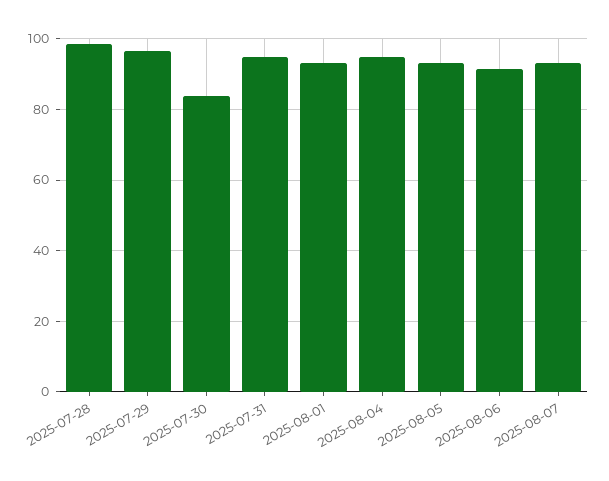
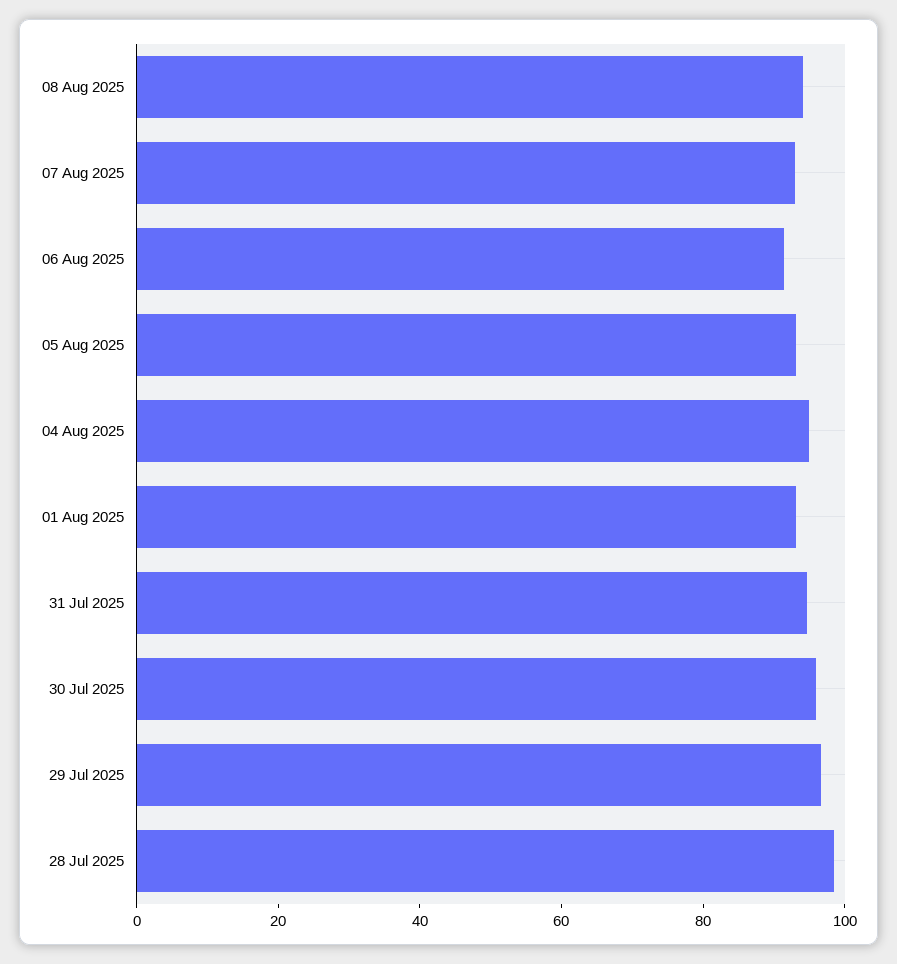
2025-07-30: 84 -> 95
08 Aug 2025: none -> 95

